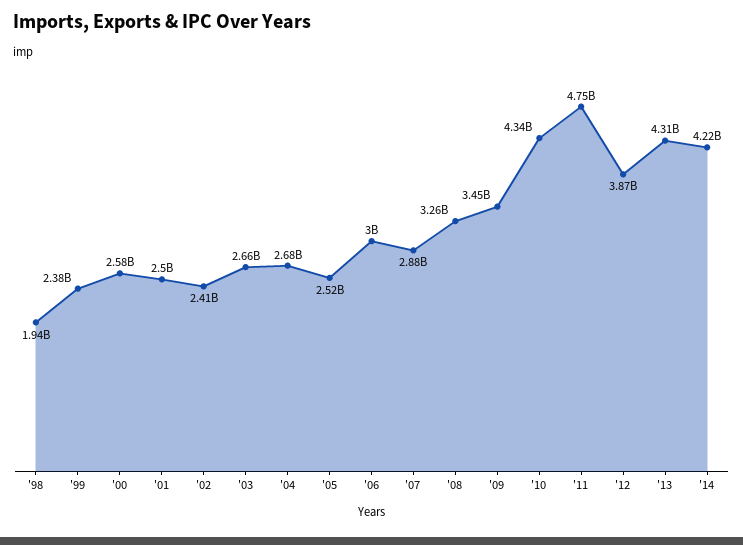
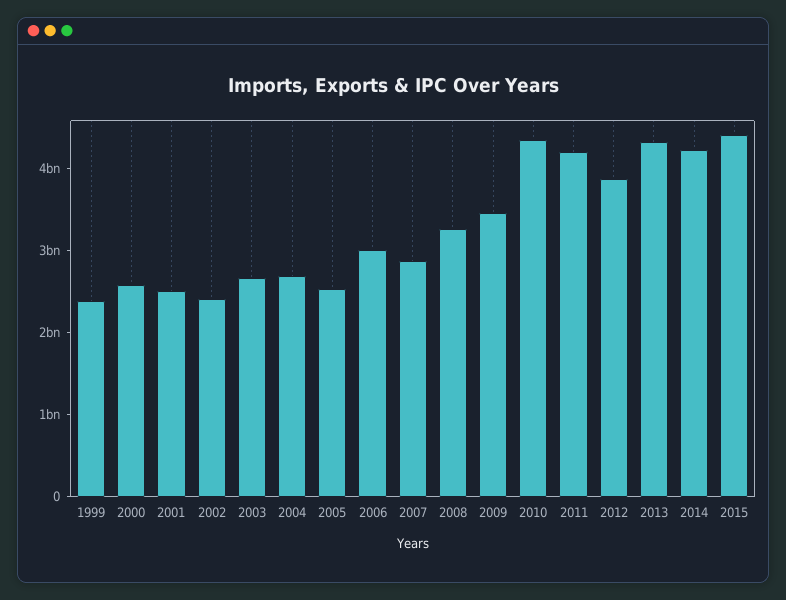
'98: 1940000000 -> none
'11: 4750000000 -> 4200000000
2015: none -> 4400000000

